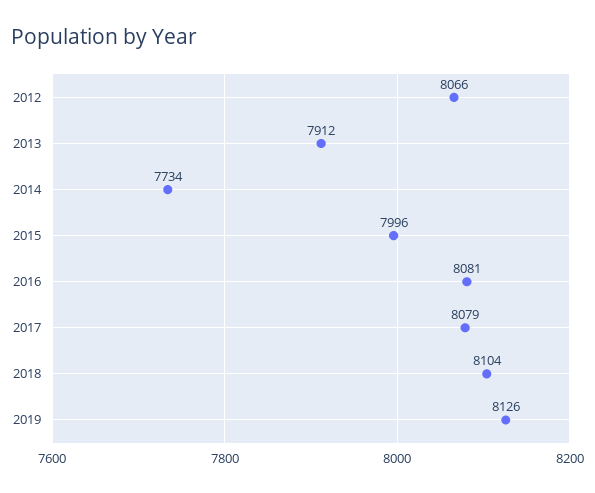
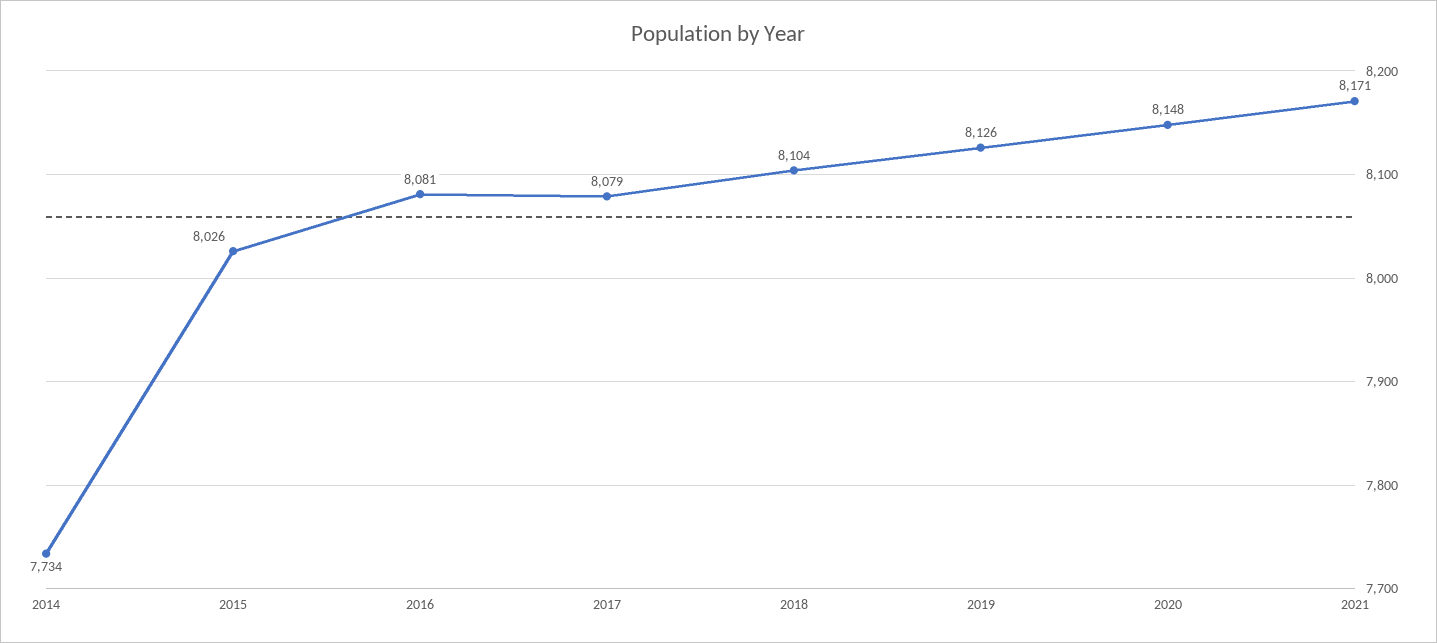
2012: 8066 -> none
2013: 7912 -> none
2015: 7996 -> 8026
2020: none -> 8148
2021: none -> 8171

